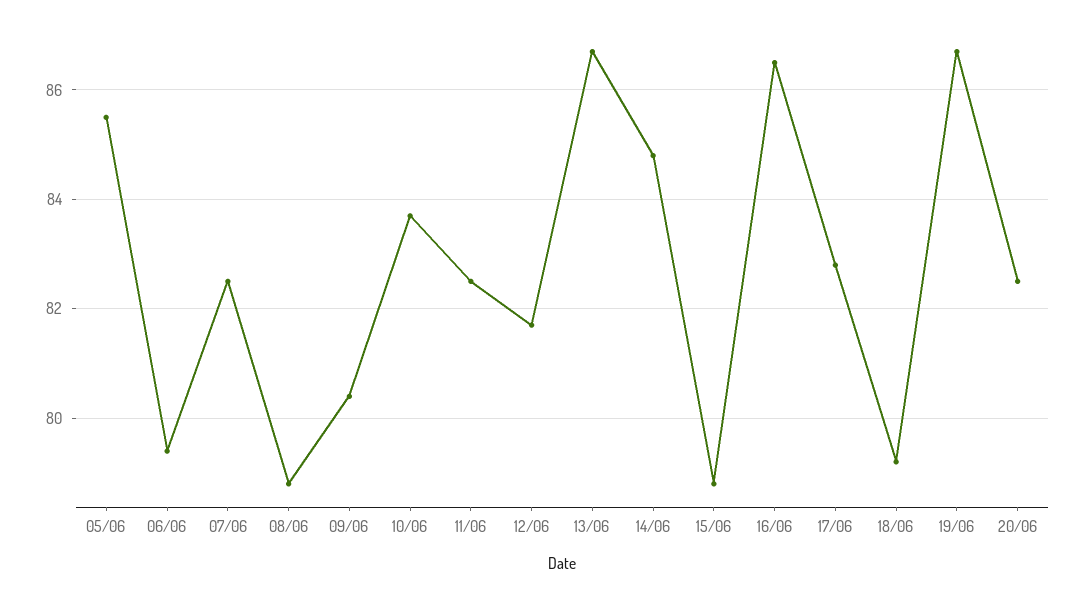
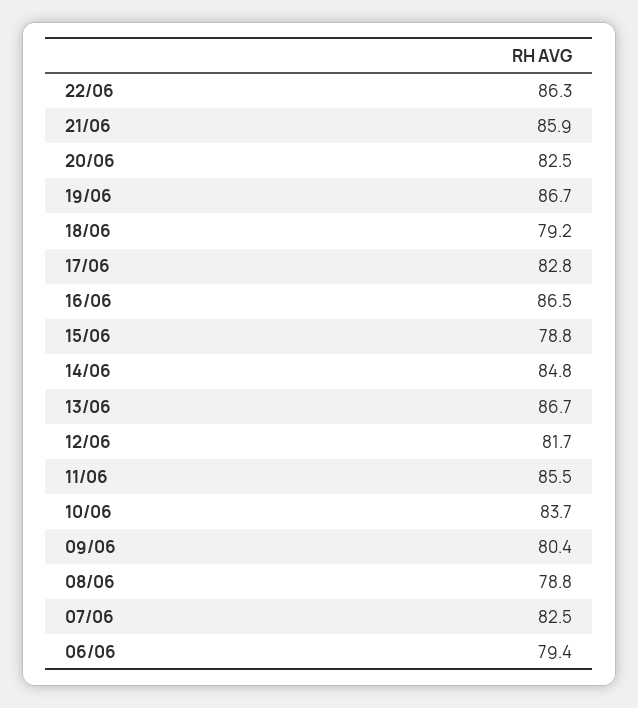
05/06: 85.5 -> none
11/06: 82.5 -> 85.5
22/06: none -> 86.3
21/06: none -> 85.9

